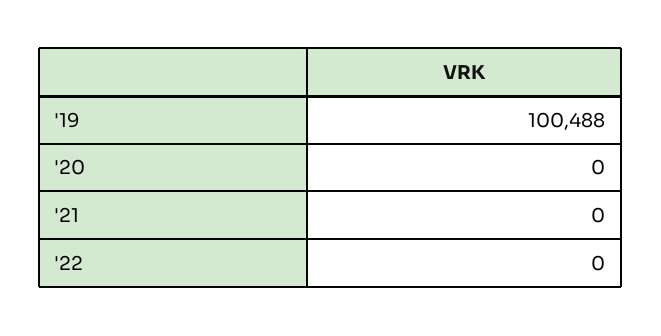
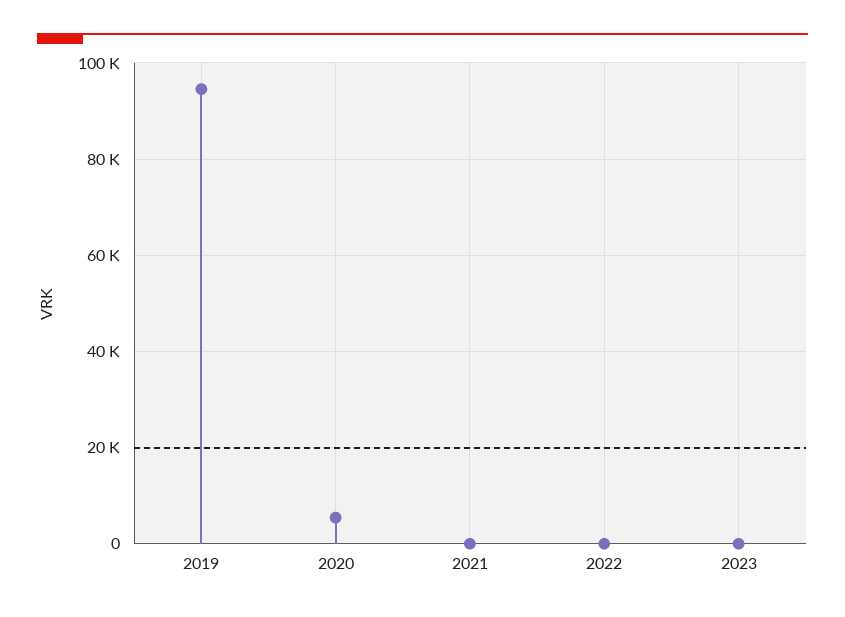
'19: 100488 -> 94000
'20: 0 -> 6000
2023: none -> 0

